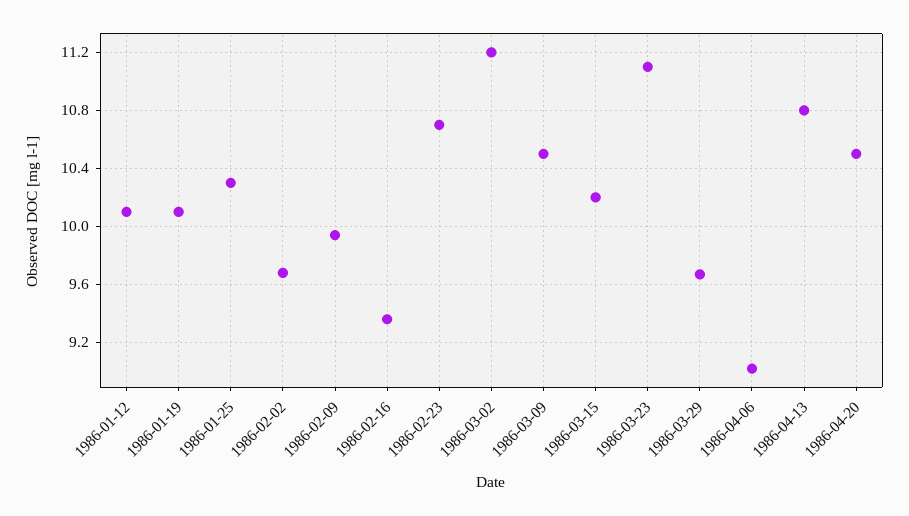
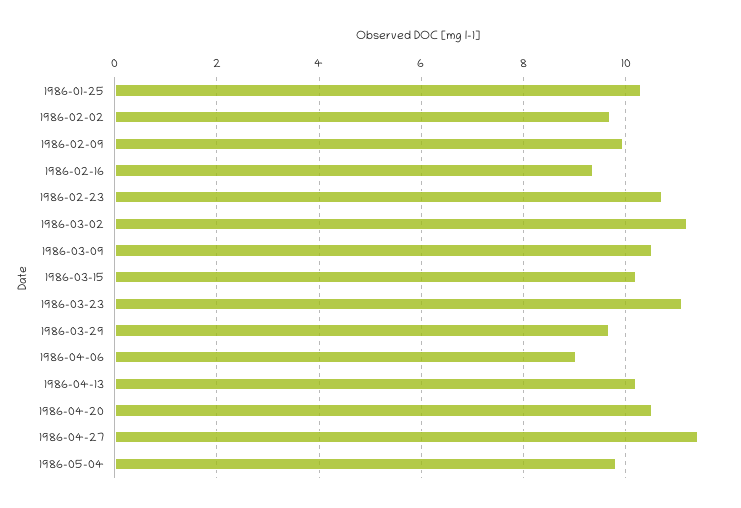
1986-01-12: 10.1 -> none
1986-01-19: 10.1 -> none
1986-04-13: 10.8 -> 10.2
1986-04-27: none -> 11.4
1986-05-04: none -> 9.8

